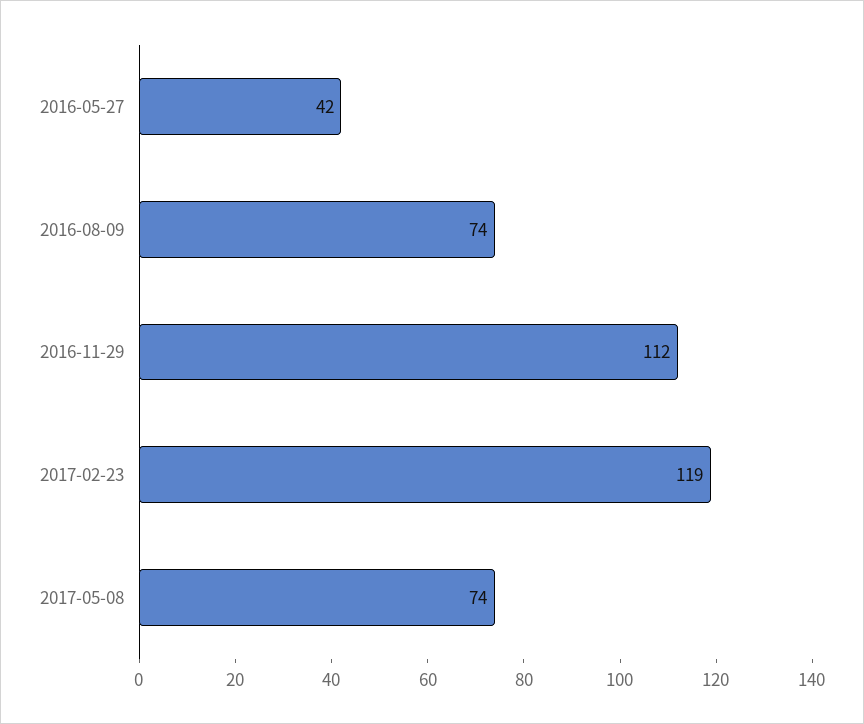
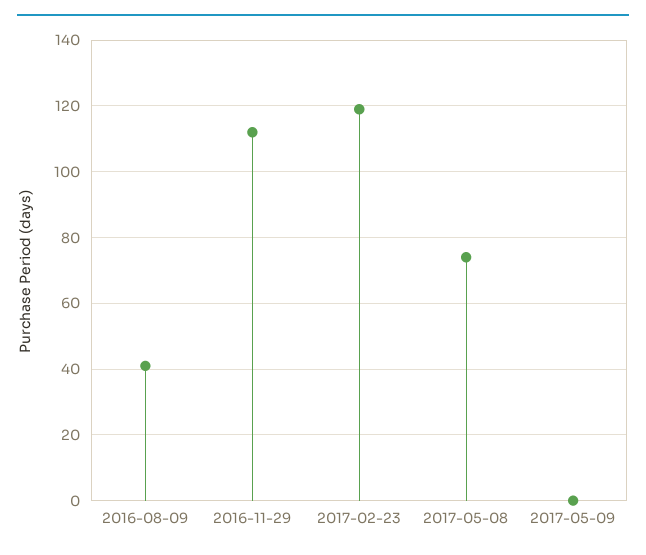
2016-05-27: 42 -> none
2016-08-09: 74 -> 40
2017-05-09: none -> 0

